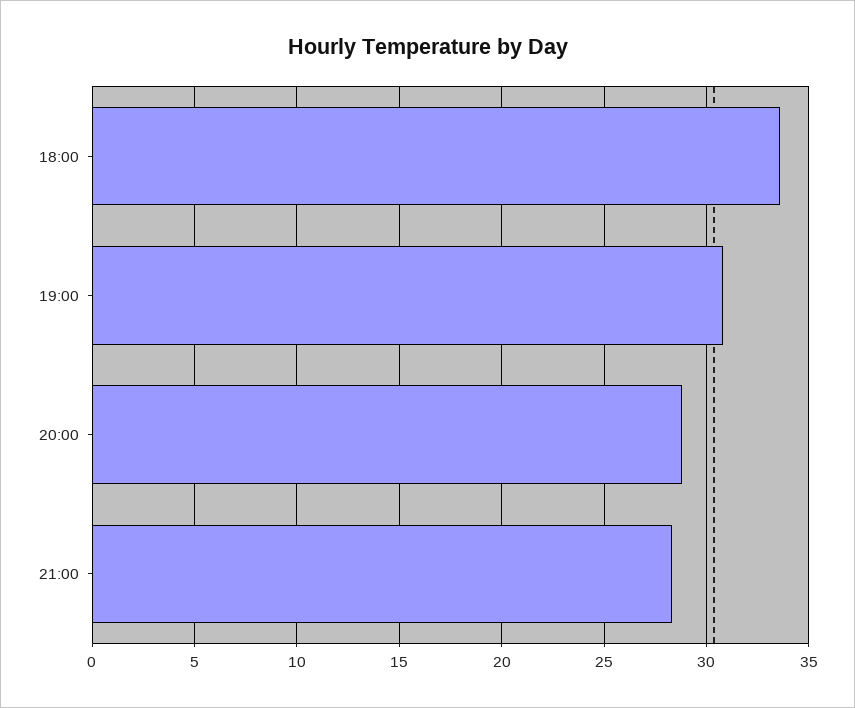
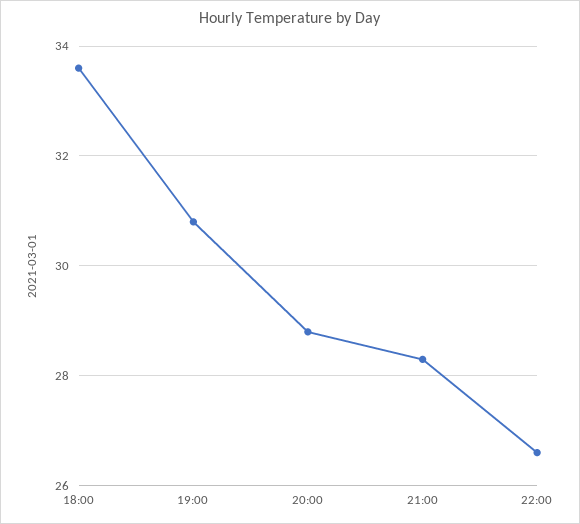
22:00: none -> 26.5

